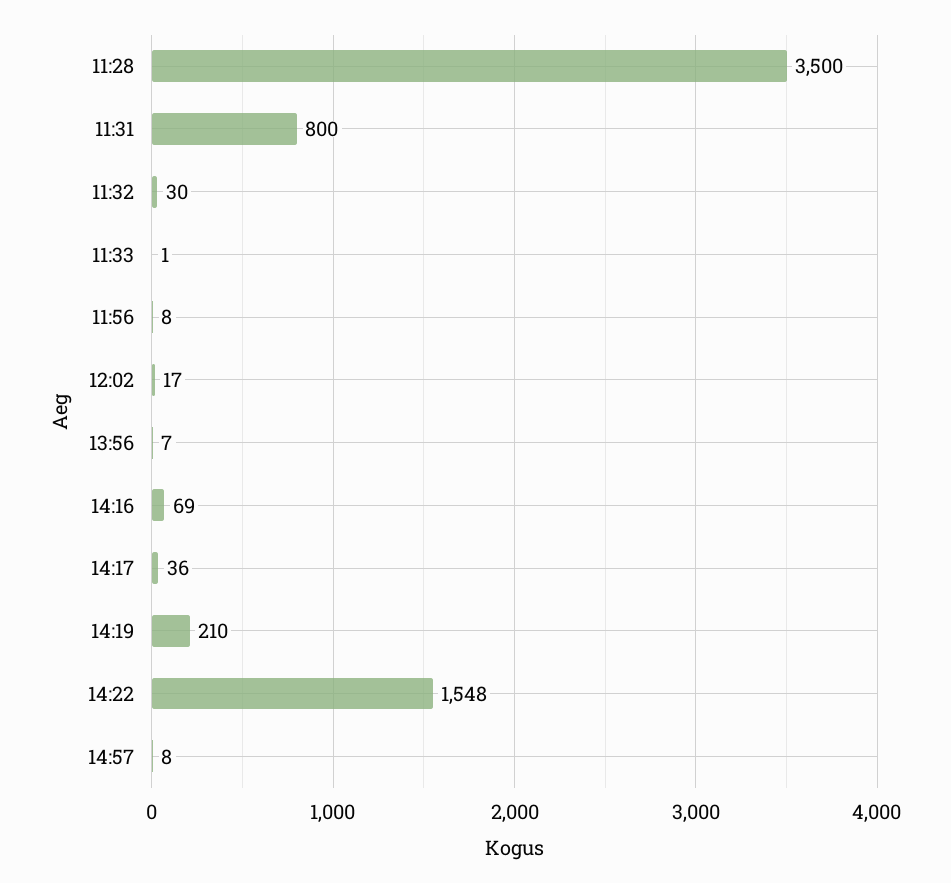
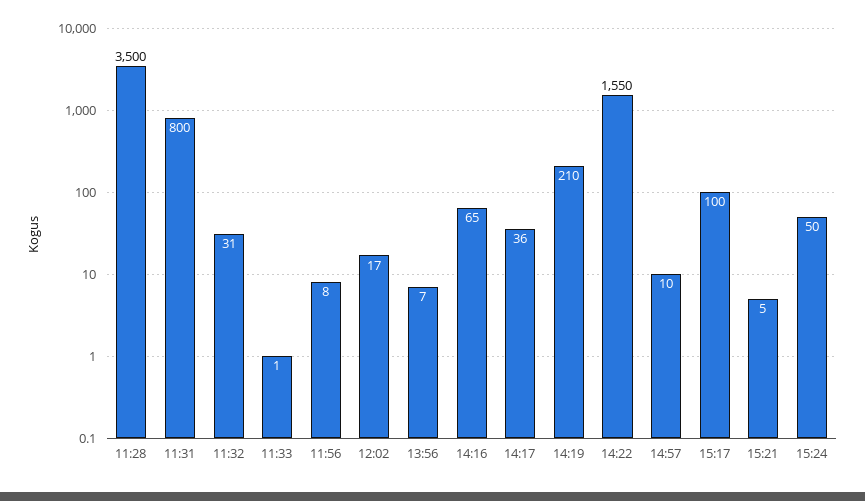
11:32: 30 -> 31
14:16: 69 -> 65
14:22: 1548 -> 1550
14:57: 8 -> 10
15:17: none -> 100
15:21: none -> 5
15:24: none -> 50

